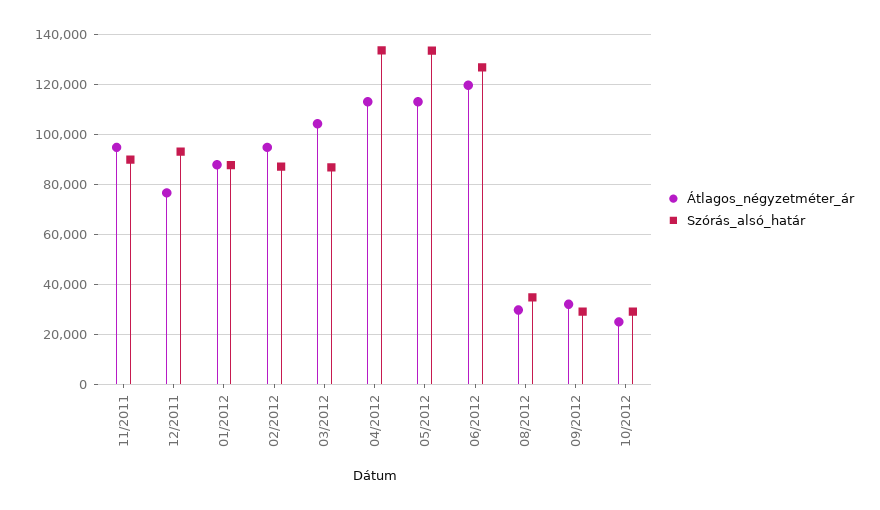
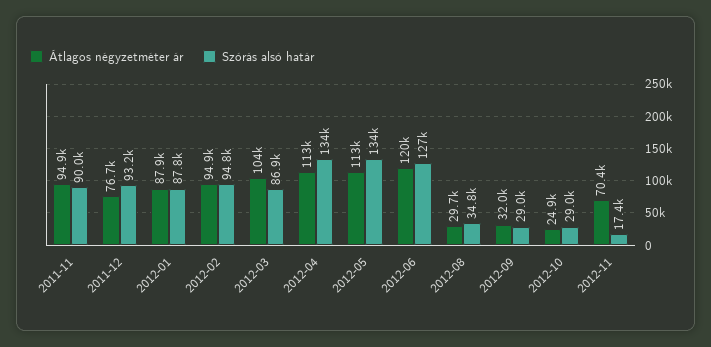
Szórás_alsó_határ, 02/2012: 87500 -> 94800
Átlagos_négyzetméter_ár, 2012-11: none -> 70400
Szórás_alsó_határ, 2012-11: none -> 17400

